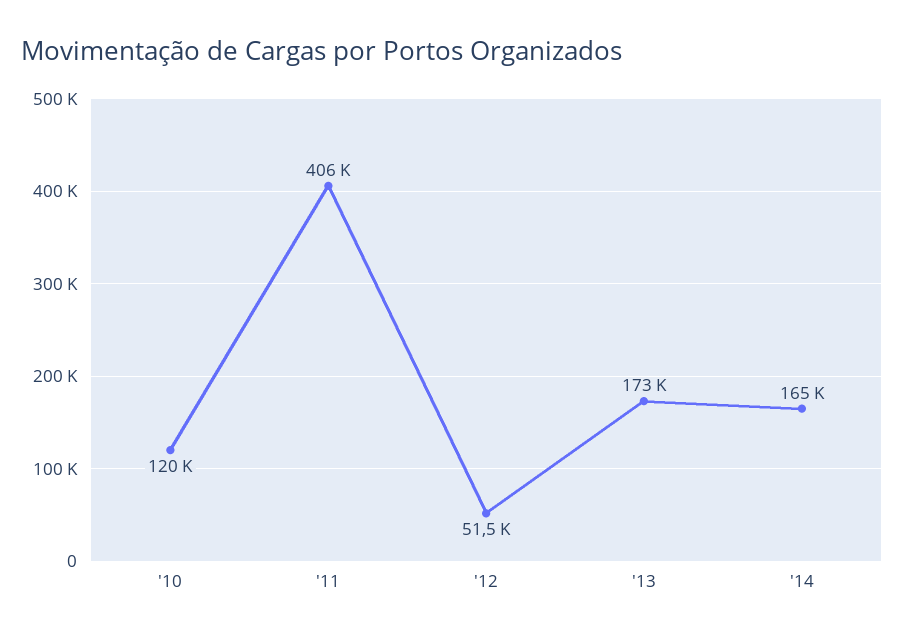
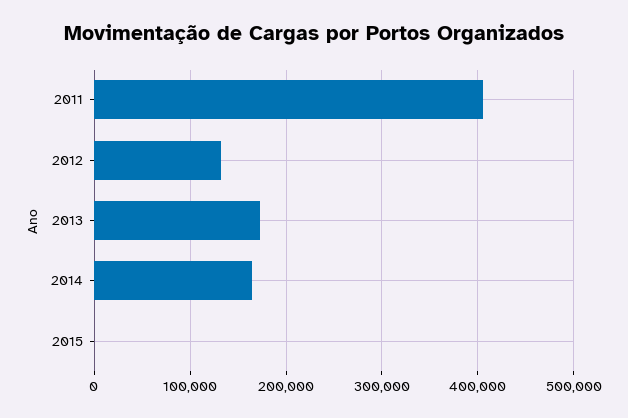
'10: 120000 -> none
'12: 51500 -> 130000
2015: none -> 0

